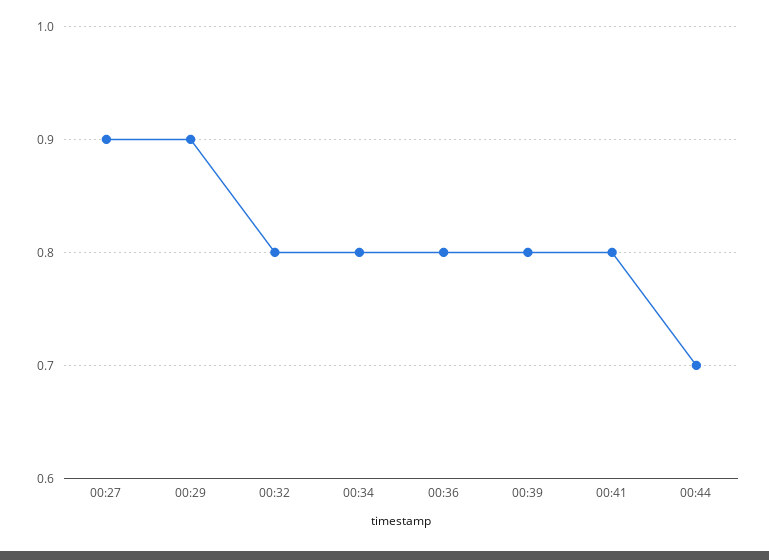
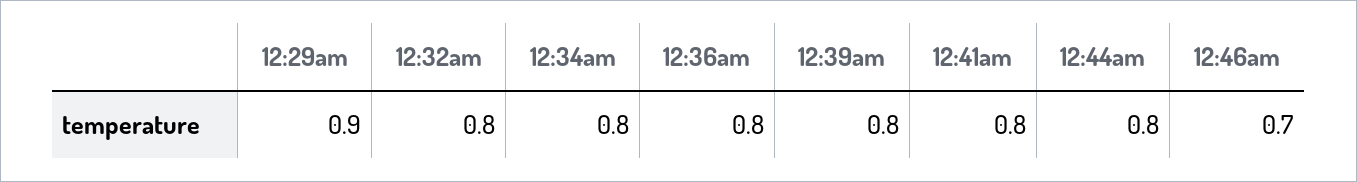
00:27: 0.9 -> none
00:44: 0.7 -> 0.8
12:46am: none -> 0.7

